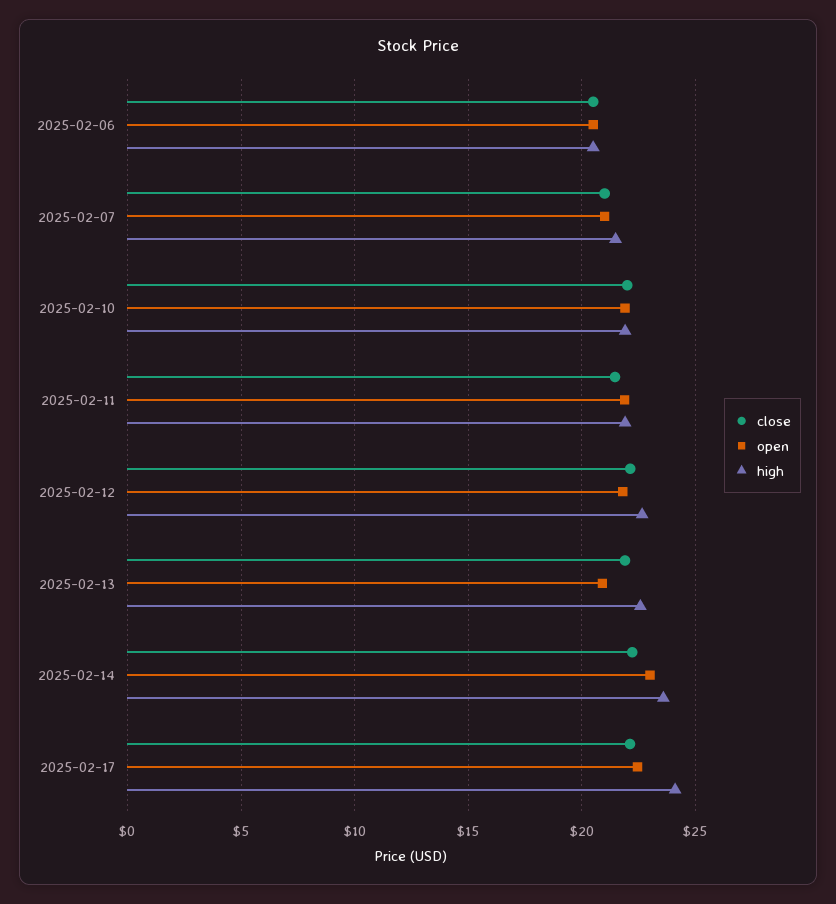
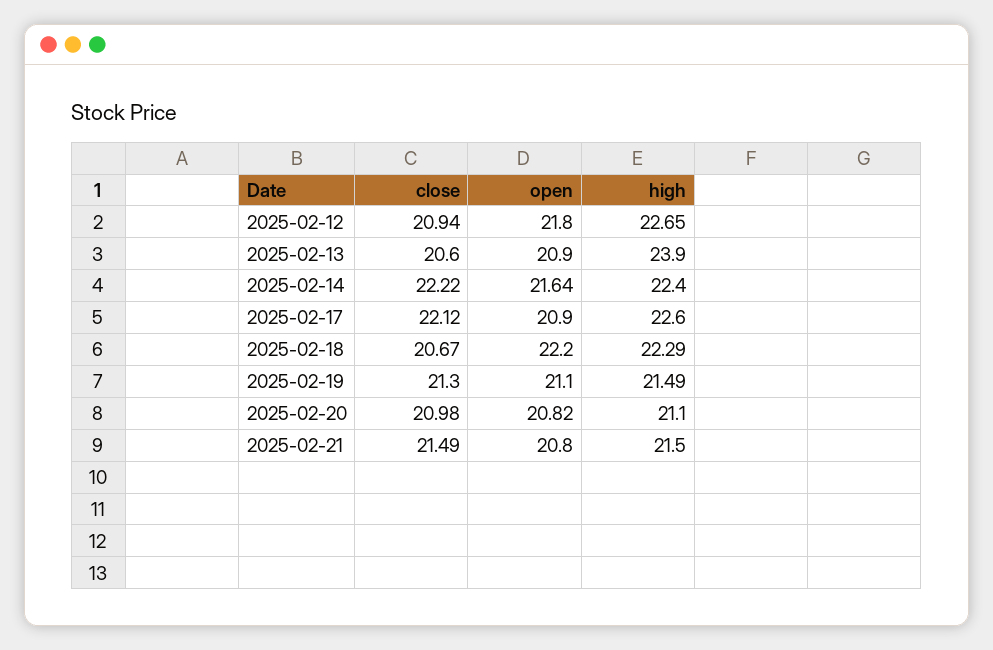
close, 2025-02-06: 20.5 -> none
open, 2025-02-06: 20.5 -> none
high, 2025-02-06: 20.5 -> none
close, 2025-02-07: 21 -> none
open, 2025-02-07: 21 -> none
high, 2025-02-07: 21.5 -> none
close, 2025-02-10: 22 -> none
open, 2025-02-10: 22 -> none
high, 2025-02-10: 22 -> none
close, 2025-02-11: 21.5 -> none
open, 2025-02-11: 22 -> none
high, 2025-02-11: 22 -> none
close, 2025-02-12: 22 -> 20.94
close, 2025-02-13: 22 -> 20.6
high, 2025-02-13: 22.5 -> 23.9
open, 2025-02-14: 23 -> 21.64
high, 2025-02-14: 23.5 -> 22.4
open, 2025-02-17: 22.5 -> 20.9
high, 2025-02-17: 24 -> 22.6
close, 2025-02-18: none -> 20.67
open, 2025-02-18: none -> 22.2
high, 2025-02-18: none -> 22.29
close, 2025-02-19: none -> 21.3
open, 2025-02-19: none -> 21.1
high, 2025-02-19: none -> 21.49
close, 2025-02-20: none -> 20.98
open, 2025-02-20: none -> 20.82
high, 2025-02-20: none -> 21.1
close, 2025-02-21: none -> 21.49
open, 2025-02-21: none -> 20.8
high, 2025-02-21: none -> 21.5

